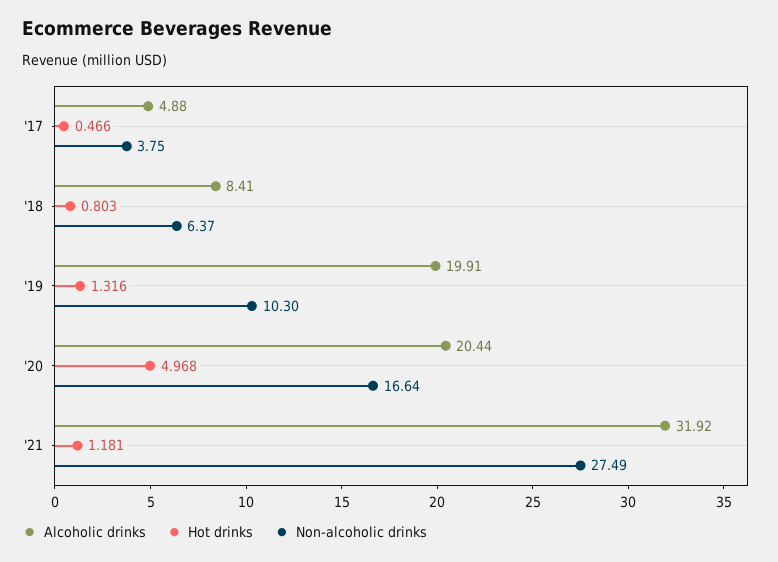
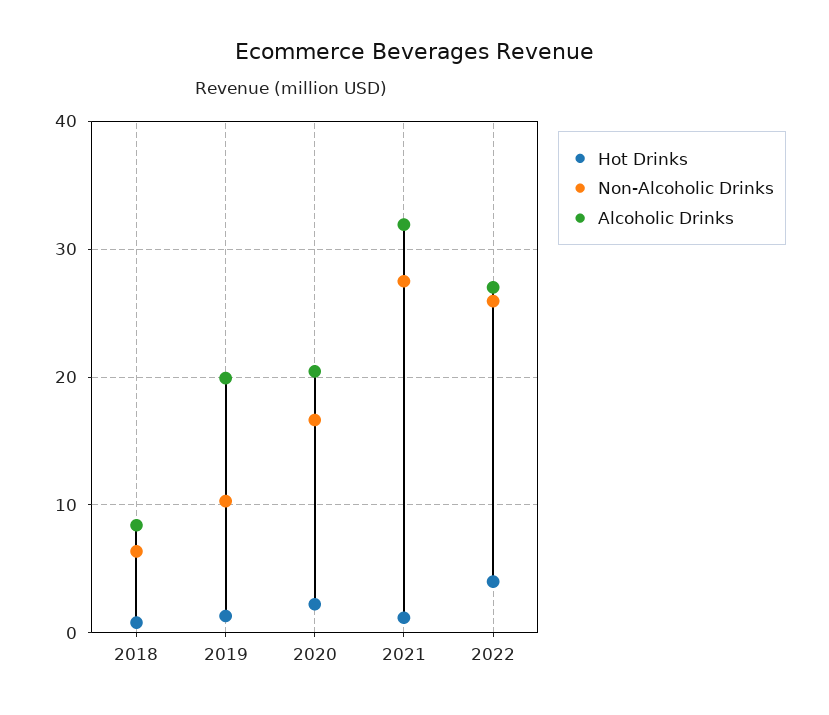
Alcoholic drinks, '17: 4.88 -> none
Hot drinks, '17: 0.466 -> none
Non-alcoholic drinks, '17: 3.75 -> none
Hot drinks, '20: 4.968 -> 2
Hot drinks, 2022: none -> 4
Non-alcoholic drinks, 2022: none -> 26
Alcoholic drinks, 2022: none -> 27

